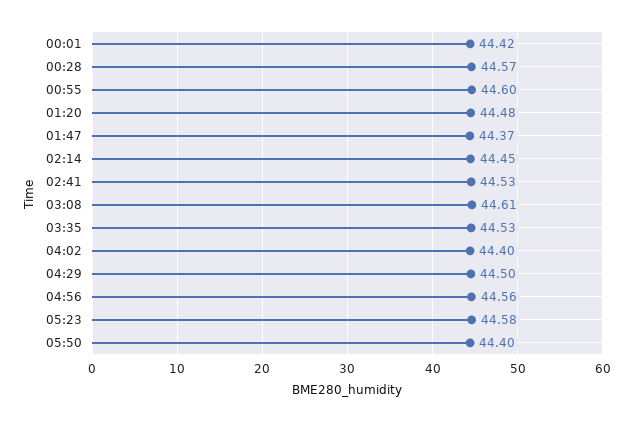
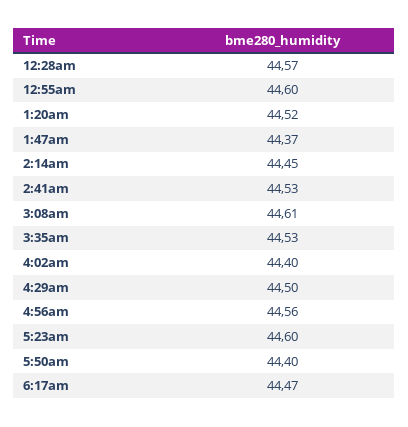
00:01: 44.42 -> none
01:20: 44.48 -> 44.52
05:23: 44.58 -> 44.6
6:17am: none -> 44.47

